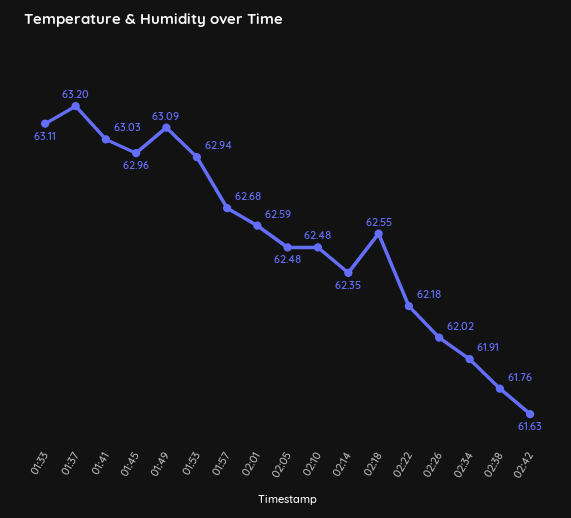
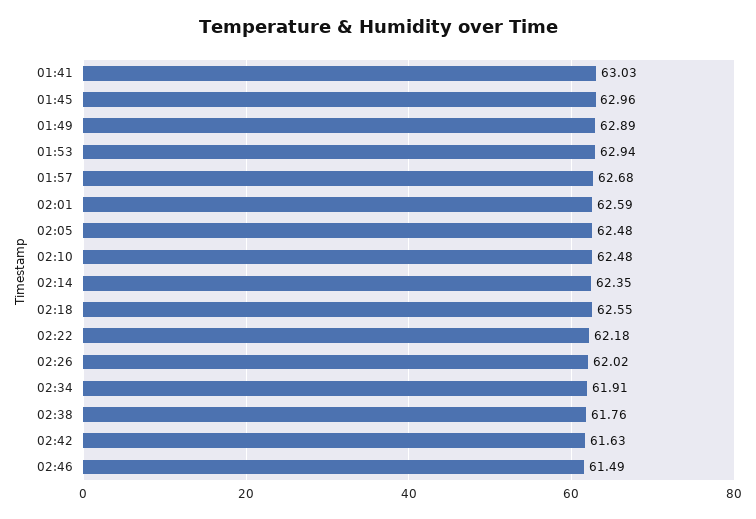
01:33: 63.11 -> none
01:37: 63.2 -> none
01:49: 63.09 -> 62.89
02:46: none -> 61.49

